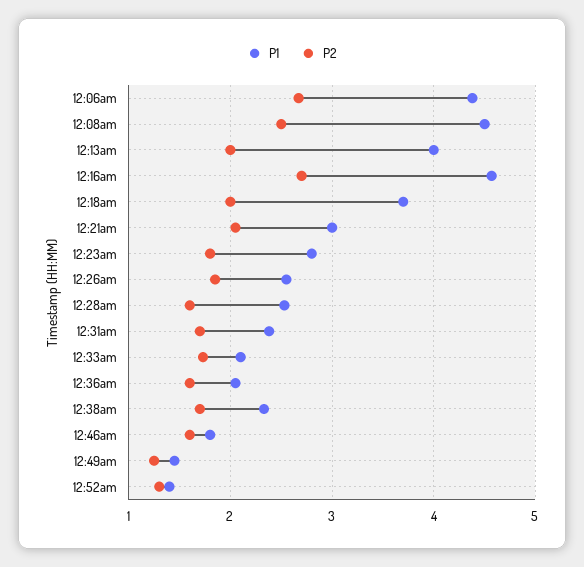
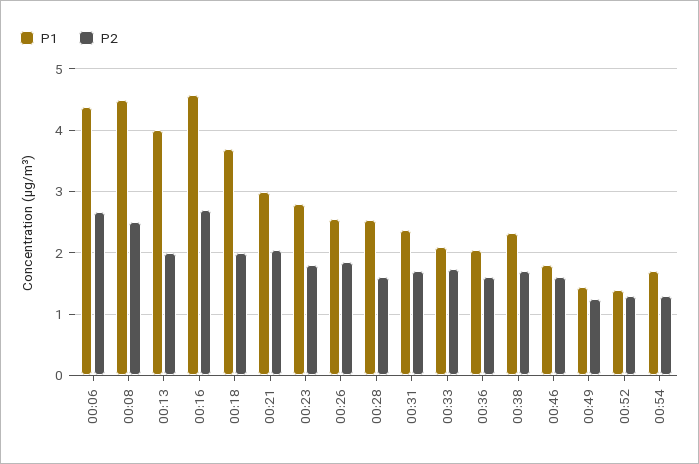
P1, 00:54: none -> 1.7
P2, 00:54: none -> 1.3

